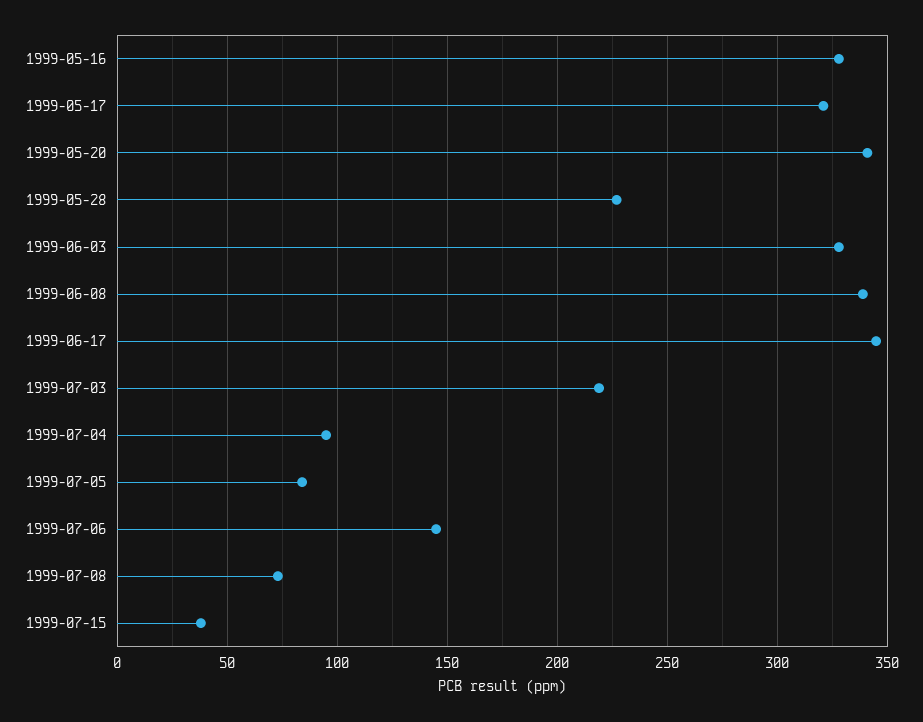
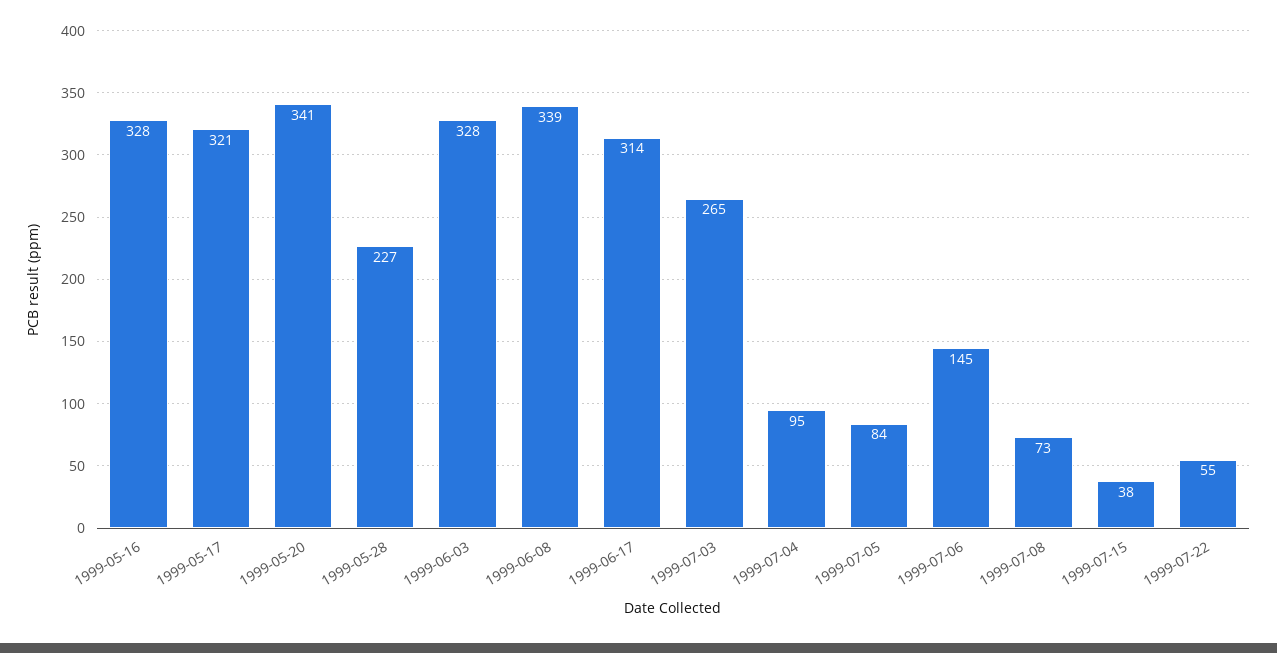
1999-06-17: 345 -> 314
1999-07-03: 220 -> 265
1999-07-22: none -> 55

